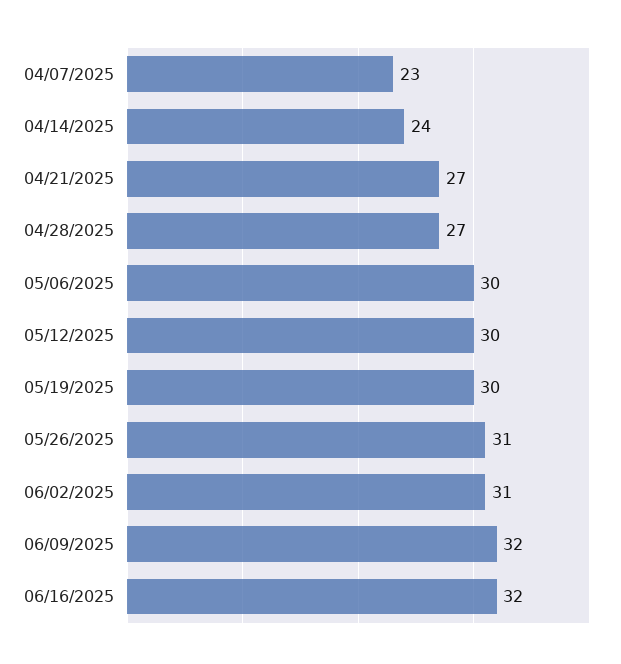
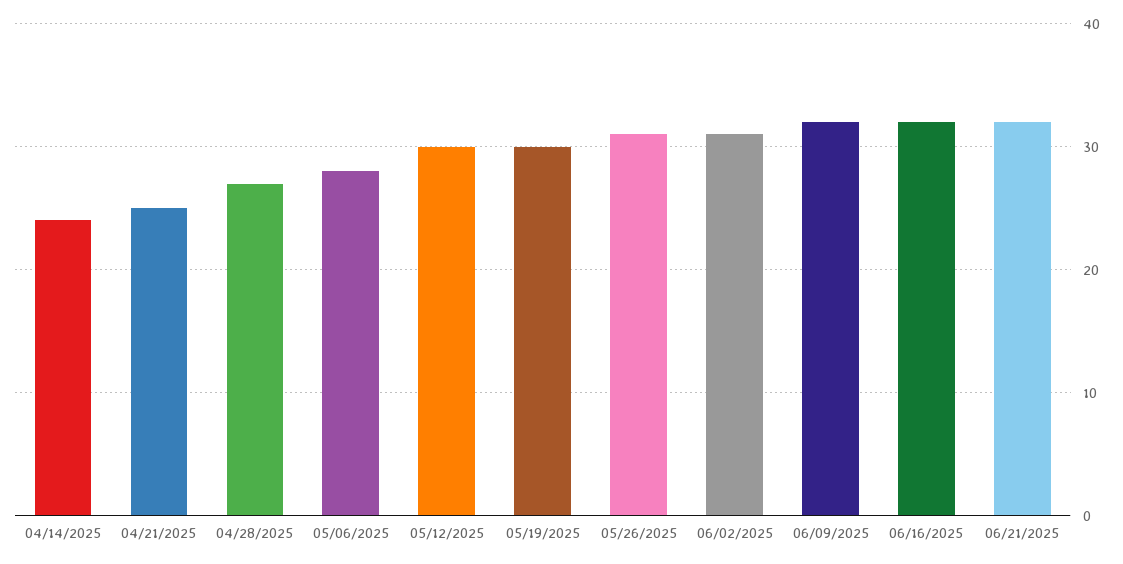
04/07/2025: 23 -> none
04/21/2025: 27 -> 25
05/06/2025: 30 -> 28
06/21/2025: none -> 32

